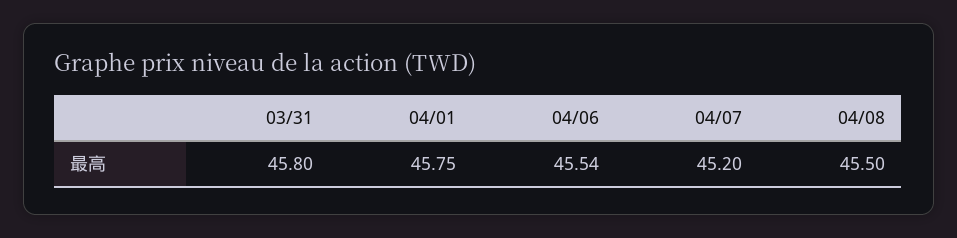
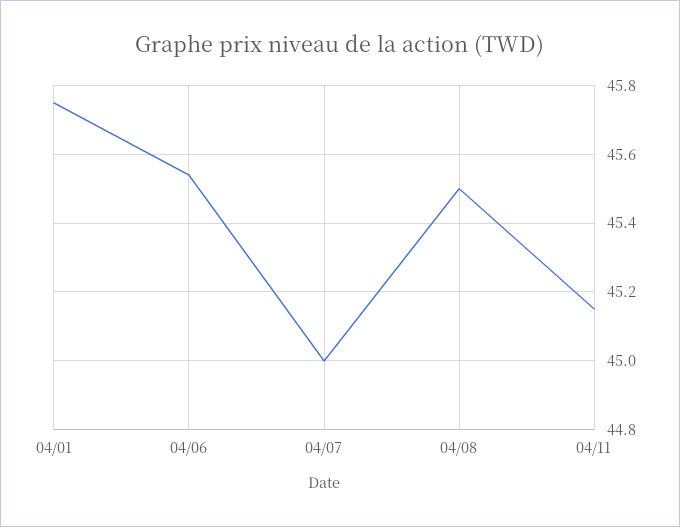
03/31: 45.8 -> none
04/07: 45.2 -> 45
04/11: none -> 45.15

